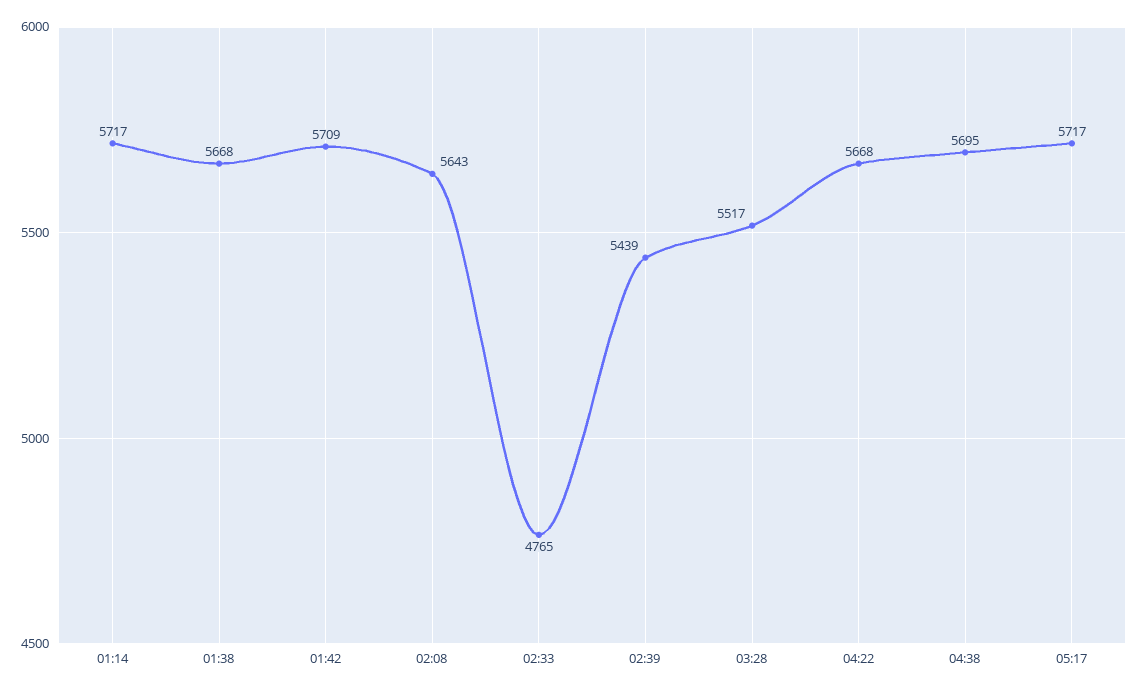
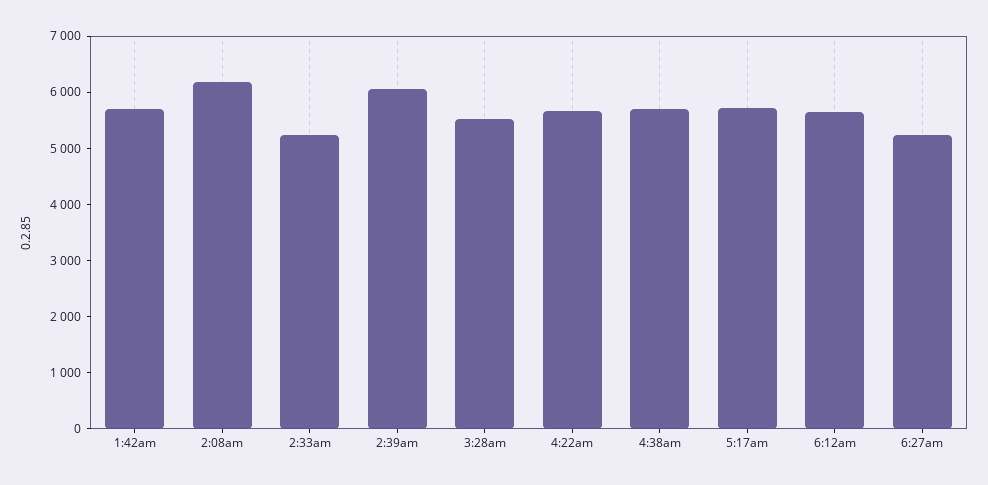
01:14: 5717 -> none
01:38: 5668 -> none
02:08: 5643 -> 6200
02:33: 4765 -> 5200
02:39: 5439 -> 6000
6:12am: none -> 5600
6:27am: none -> 5200

